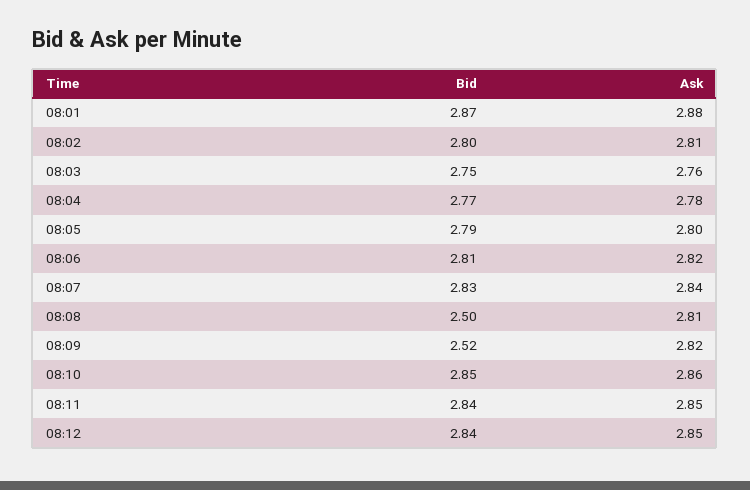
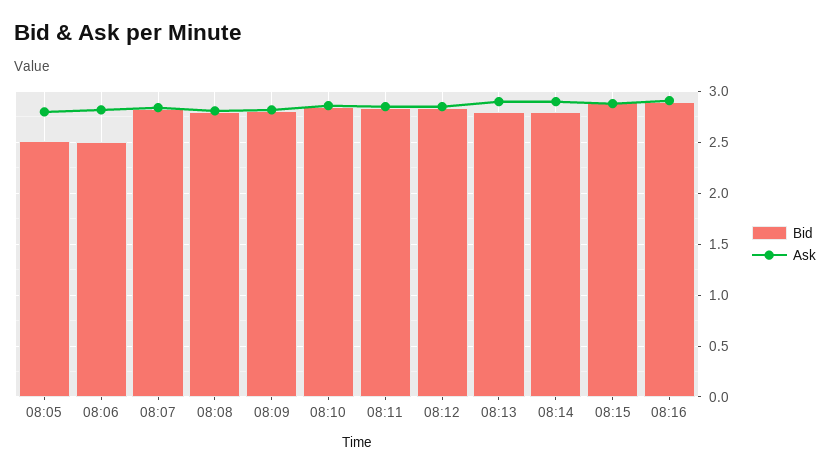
Bid, 08:01: 2.87 -> none
Ask, 08:01: 2.88 -> none
Bid, 08:02: 2.8 -> none
Ask, 08:02: 2.81 -> none
Bid, 08:03: 2.75 -> none
Ask, 08:03: 2.76 -> none
Bid, 08:04: 2.77 -> none
Ask, 08:04: 2.78 -> none
Bid, 08:05: 2.79 -> 2.5
Bid, 08:06: 2.81 -> 2.5
Bid, 08:08: 2.5 -> 2.8
Bid, 08:09: 2.52 -> 2.8
Bid, 08:13: none -> 2.8
Ask, 08:13: none -> 2.9
Bid, 08:14: none -> 2.8
Ask, 08:14: none -> 2.9
Bid, 08:15: none -> 2.9
Ask, 08:15: none -> 2.9
Bid, 08:16: none -> 2.9
Ask, 08:16: none -> 2.9

